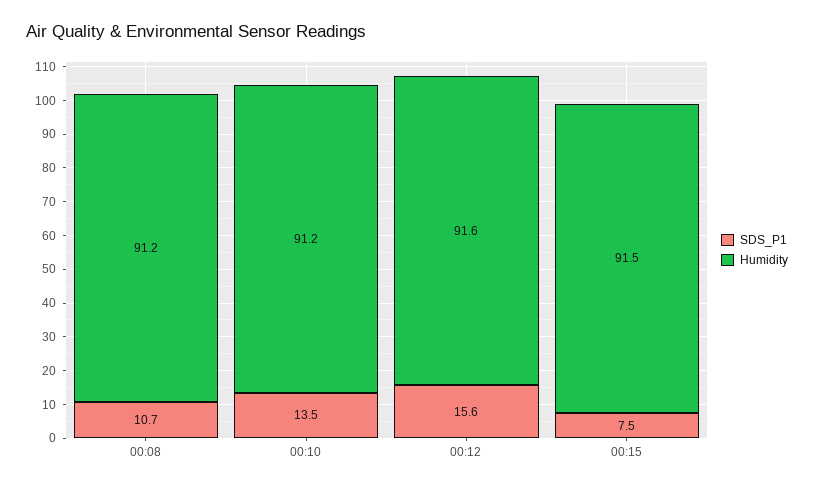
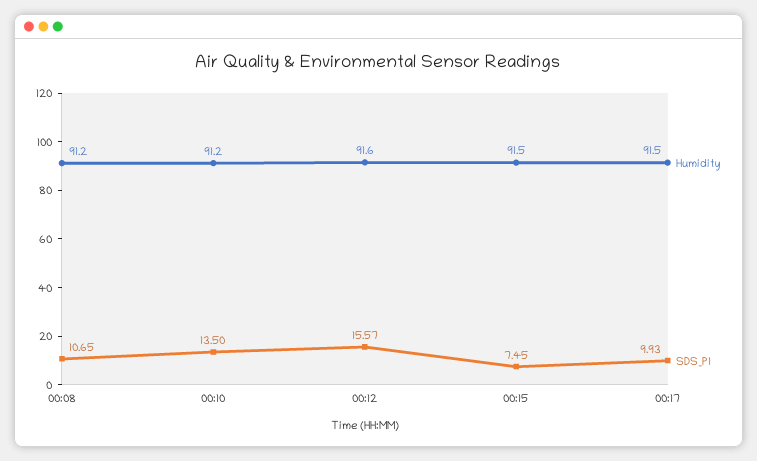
Humidity, 00:17: none -> 91.5
SDS_P1, 00:17: none -> 9.93

